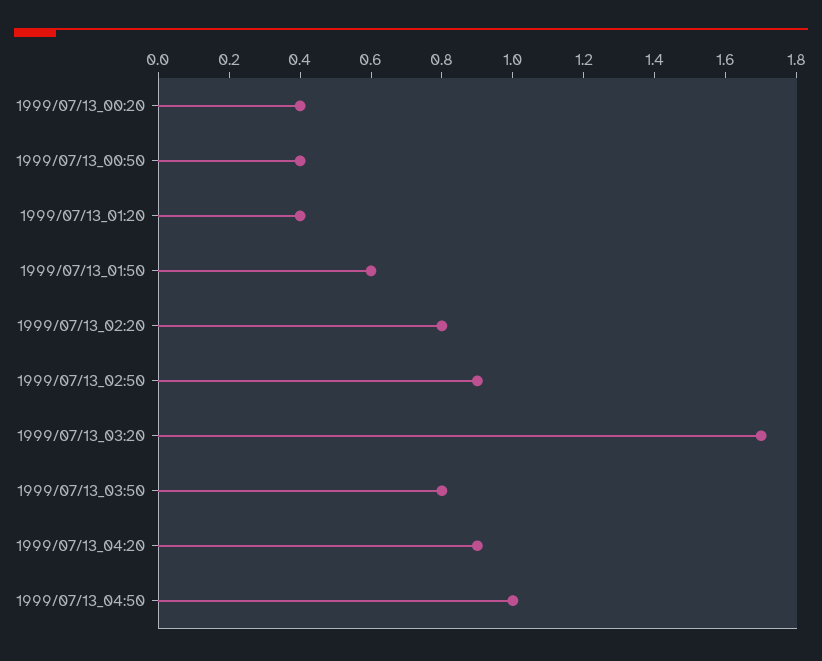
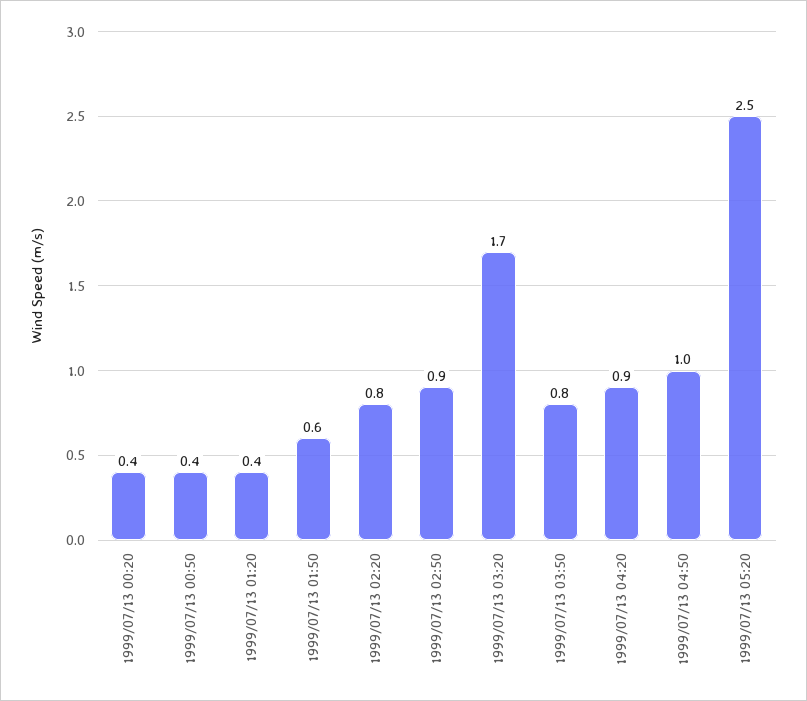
1999/07/13 05:20: none -> 2.5

